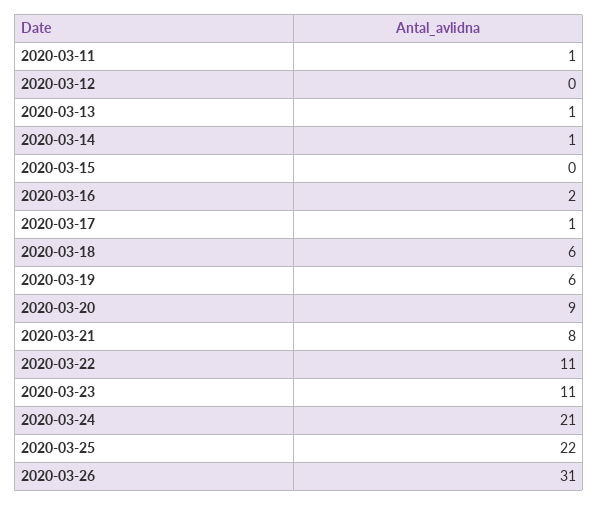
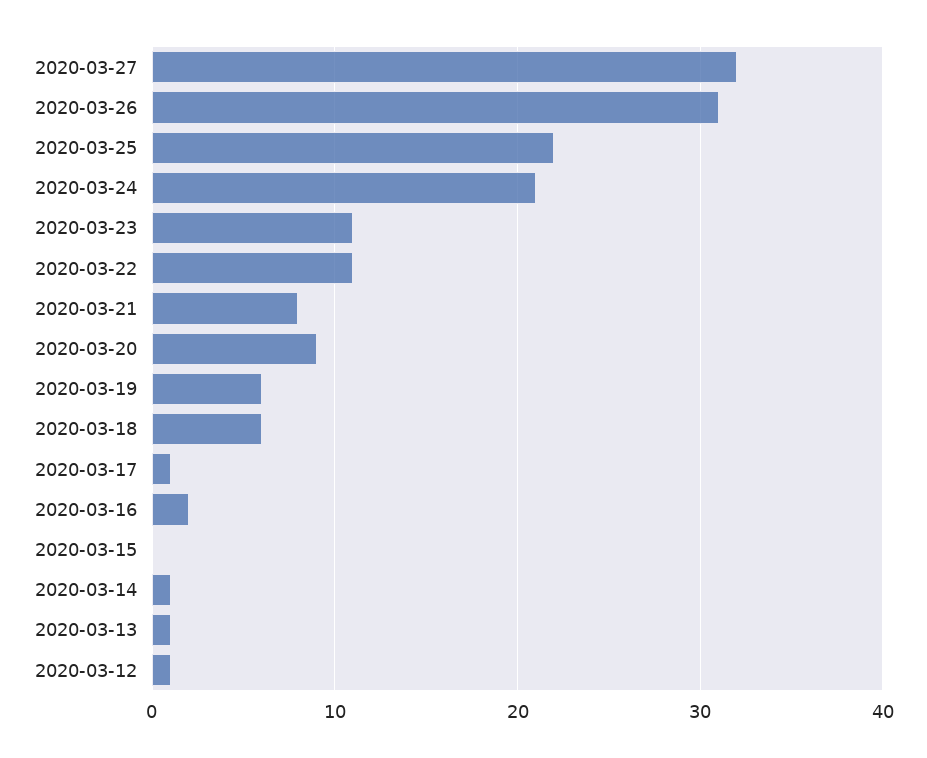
2020-03-11: 1 -> none
2020-03-12: 0 -> 1
2020-03-27: none -> 32

